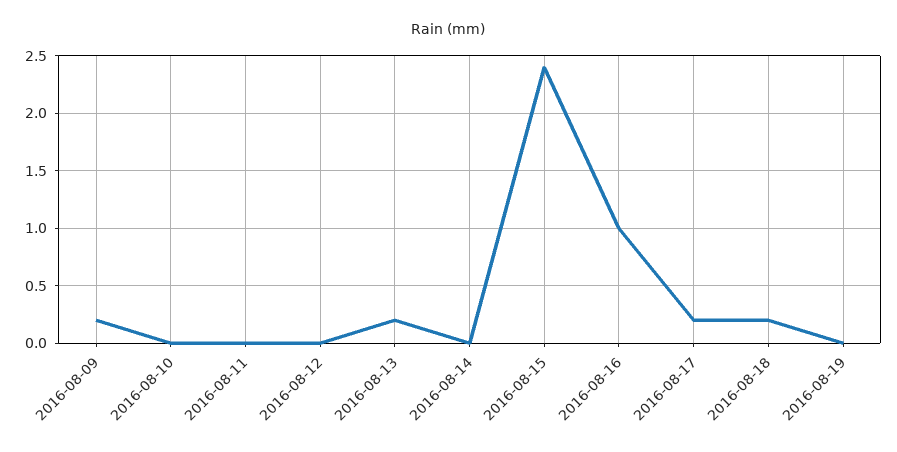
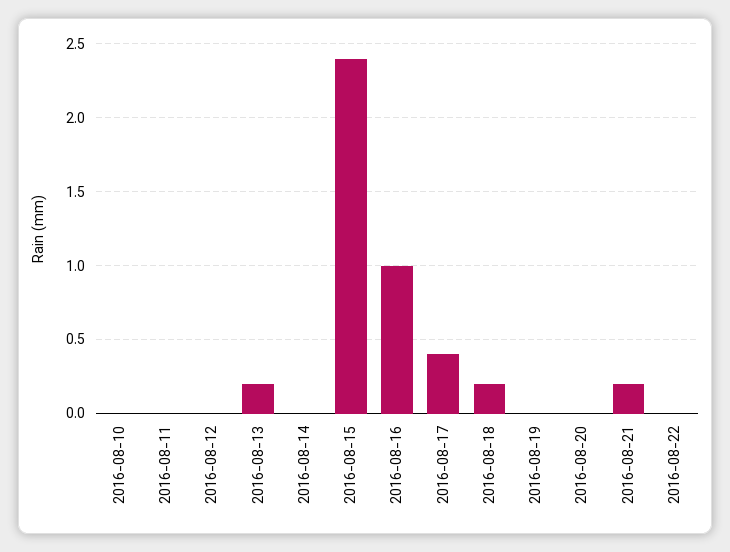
2016-08-09: 0.2 -> none
2016-08-17: 0.2 -> 0.4
2016-08-20: none -> 0
2016-08-21: none -> 0.2
2016-08-22: none -> 0

